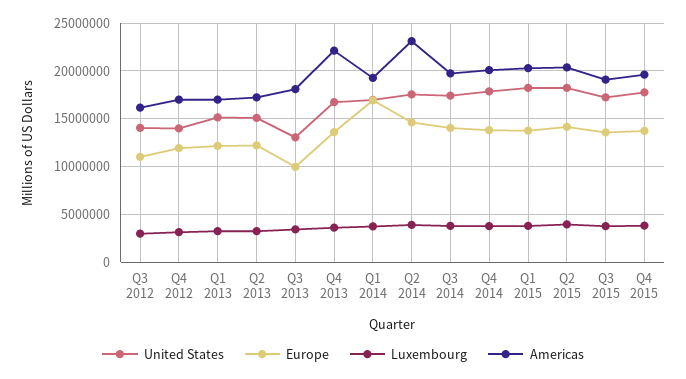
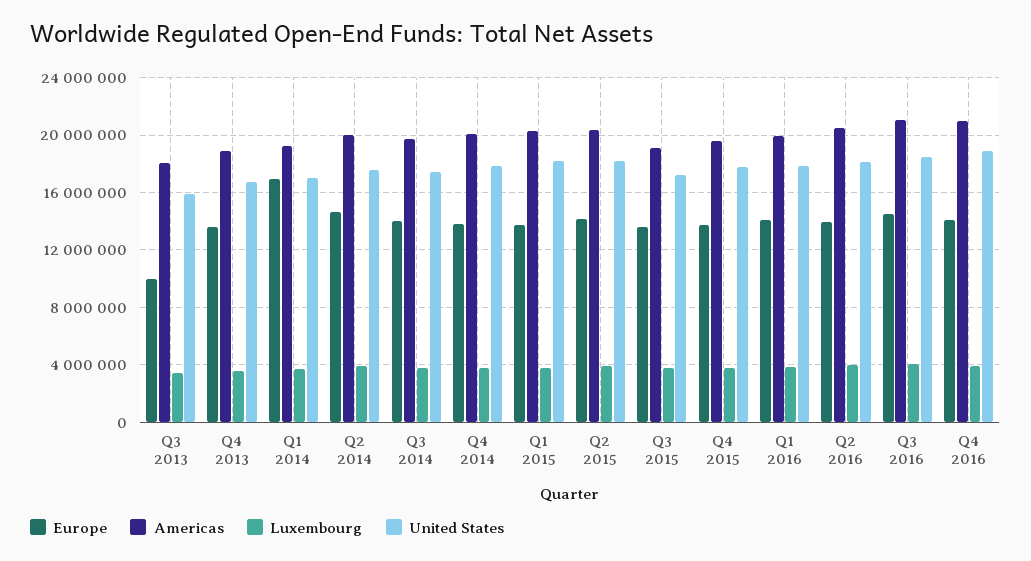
United States, Q3 2012: 14000000 -> none
Europe, Q3 2012: 11000000 -> none
Luxembourg, Q3 2012: 3000000 -> none
Americas, Q3 2012: 16000000 -> none
United States, Q4 2012: 14000000 -> none
Europe, Q4 2012: 12000000 -> none
Luxembourg, Q4 2012: 3000000 -> none
Americas, Q4 2012: 17000000 -> none
United States, Q1 2013: 15000000 -> none
Europe, Q1 2013: 12000000 -> none
Luxembourg, Q1 2013: 3000000 -> none
Americas, Q1 2013: 17000000 -> none
United States, Q2 2013: 15000000 -> none
Europe, Q2 2013: 12000000 -> none
Luxembourg, Q2 2013: 3000000 -> none
Americas, Q2 2013: 17000000 -> none
United States, Q3 2013: 13000000 -> 16000000
Americas, Q4 2013: 22000000 -> 19000000
Americas, Q2 2014: 23000000 -> 20000000
Europe, Q1 2016: none -> 14000000
Americas, Q1 2016: none -> 20000000
Luxembourg, Q1 2016: none -> 4000000
United States, Q1 2016: none -> 18000000
Europe, Q2 2016: none -> 14000000
Americas, Q2 2016: none -> 20500000
Luxembourg, Q2 2016: none -> 4000000
United States, Q2 2016: none -> 18000000
Europe, Q3 2016: none -> 14500000
Americas, Q3 2016: none -> 21000000
Luxembourg, Q3 2016: none -> 4000000
United States, Q3 2016: none -> 18500000
Europe, Q4 2016: none -> 14000000
Americas, Q4 2016: none -> 21000000
Luxembourg, Q4 2016: none -> 4000000
United States, Q4 2016: none -> 19000000

